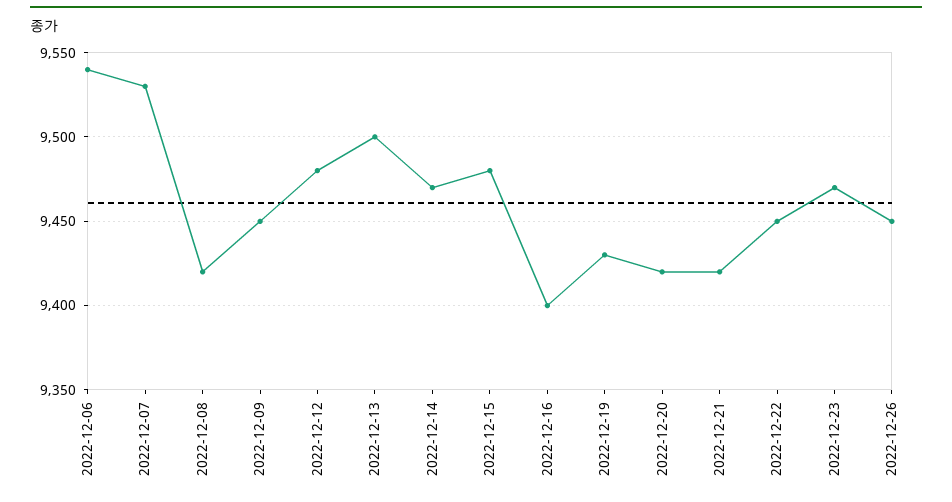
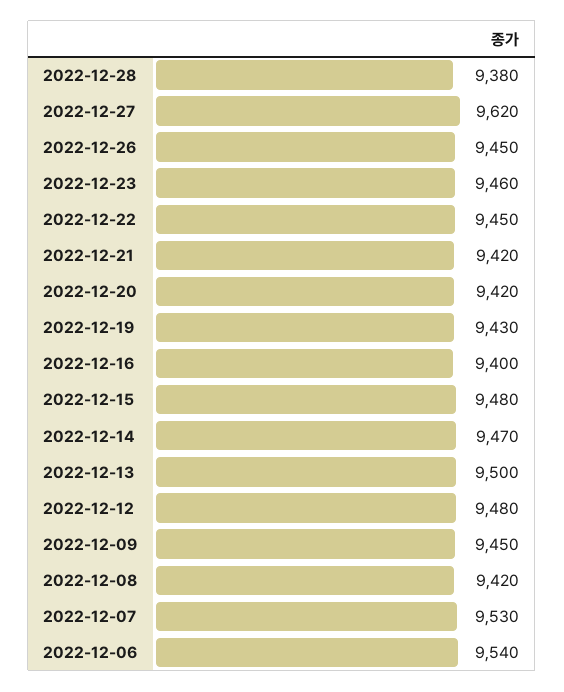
2022-12-23: 9470 -> 9460
2022-12-28: none -> 9380
2022-12-27: none -> 9620

